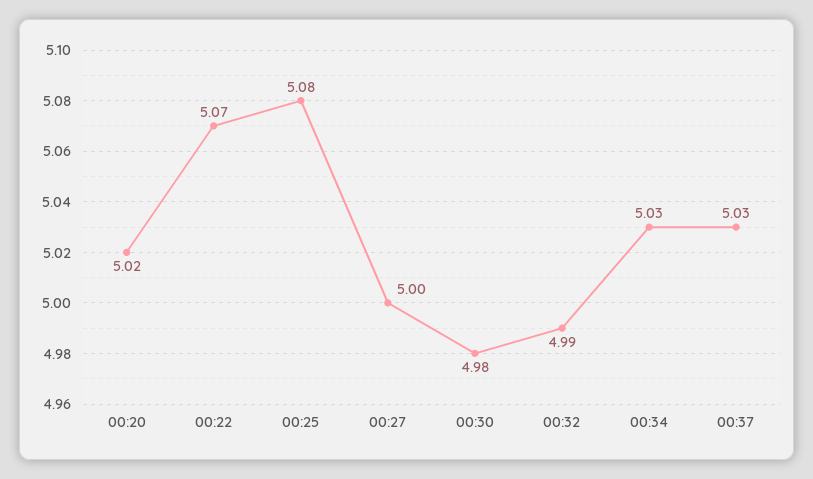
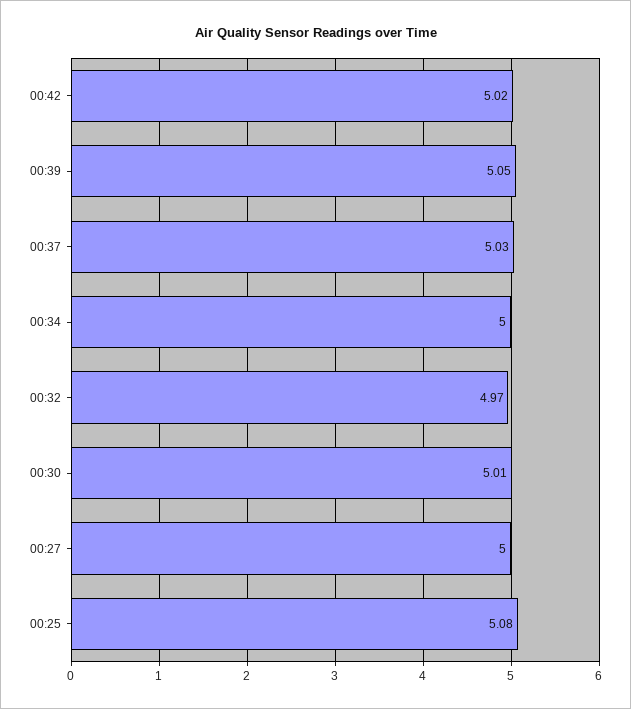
00:20: 5.02 -> none
00:22: 5.07 -> none
00:30: 4.98 -> 5.01
00:32: 4.99 -> 4.97
00:34: 5.03 -> 5
00:42: none -> 5.02
00:39: none -> 5.05

